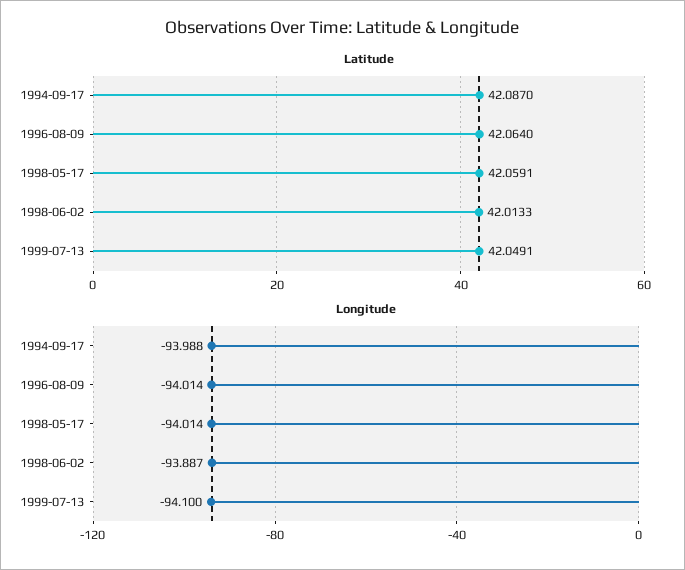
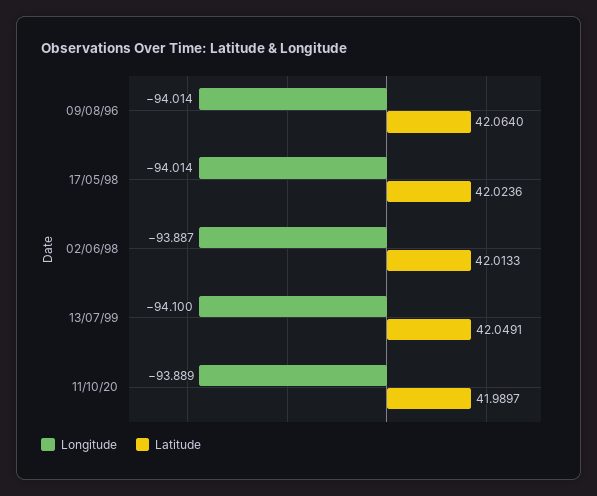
Latitude, 1994-09-17: 42.087 -> none
Latitude, 1998-05-17: 42.0591 -> 42.0236
Longitude, 1994-09-17: -93.988 -> none
Longitude, 11/10/20: none -> -93.889
Latitude, 11/10/20: none -> 41.9897

